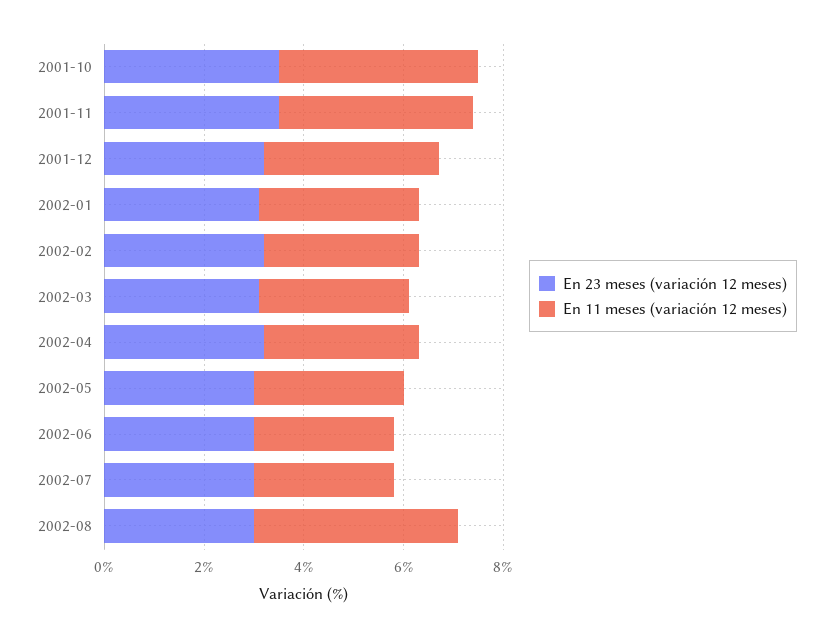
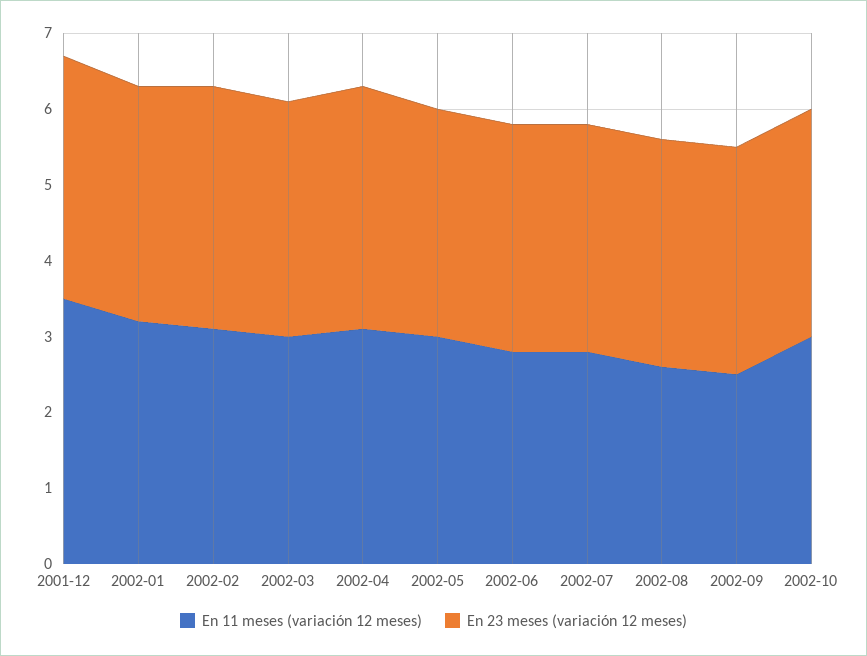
En 23 meses (variación 12 meses), 2001-10: 3.5 -> none
En 11 meses (variación 12 meses), 2001-10: 4 -> none
En 23 meses (variación 12 meses), 2001-11: 3.5 -> none
En 11 meses (variación 12 meses), 2001-11: 4 -> none
En 11 meses (variación 12 meses), 2002-08: 4 -> 2.5
En 11 meses (variación 12 meses), 2002-09: none -> 2.5
En 23 meses (variación 12 meses), 2002-09: none -> 3
En 11 meses (variación 12 meses), 2002-10: none -> 3
En 23 meses (variación 12 meses), 2002-10: none -> 3

